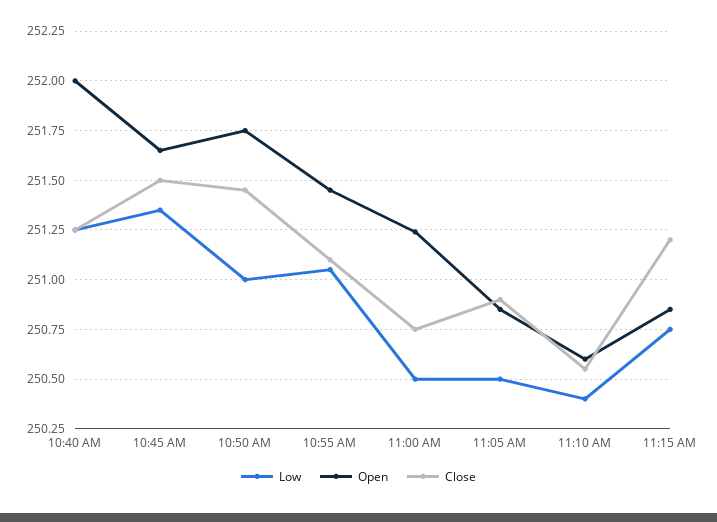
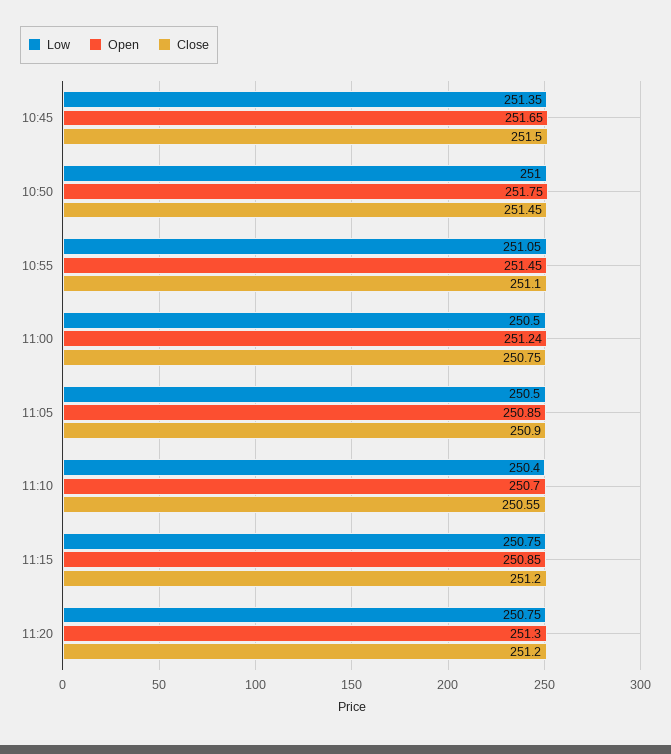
Low, 10:40 AM: 251.25 -> none
Open, 10:40 AM: 252 -> none
Close, 10:40 AM: 251.25 -> none
Open, 11:10 AM: 250.6 -> 250.7
Low, 11:20: none -> 250.75
Open, 11:20: none -> 251.3
Close, 11:20: none -> 251.2

